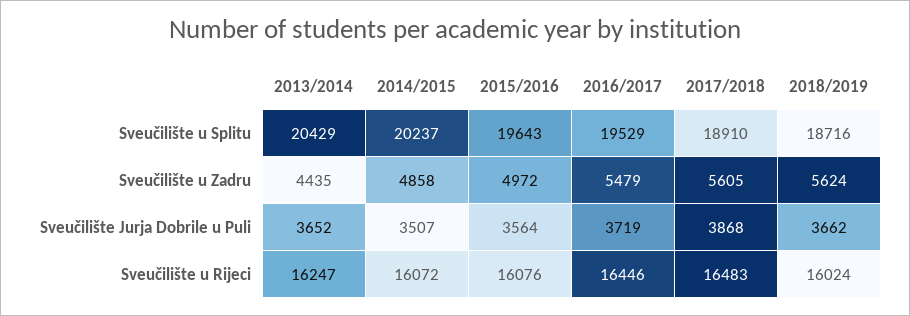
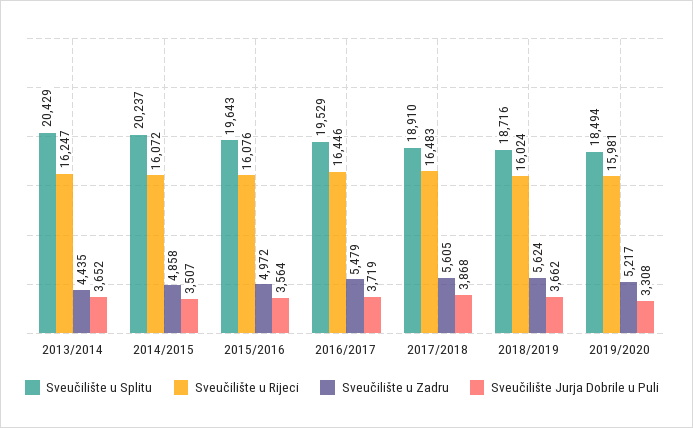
Sveučilište u Splitu, 2019/2020: none -> 18494
Sveučilište u Rijeci, 2019/2020: none -> 15981
Sveučilište u Zadru, 2019/2020: none -> 5217
Sveučilište Jurja Dobrile u Puli, 2019/2020: none -> 3308

